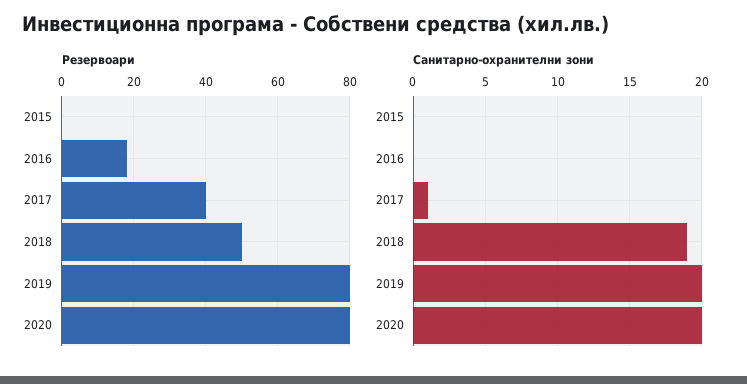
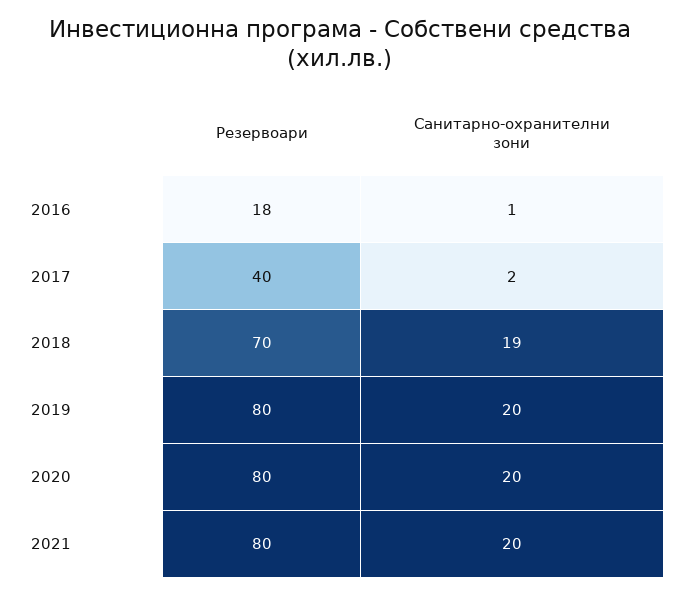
Резервоари, 2015: 0 -> none
Резервоари, 2018: 50 -> 70
Санитарно-охранителни зони, 2015: 0 -> none
Санитарно-охранителни зони, 2016: 0 -> 1
Санитарно-охранителни зони, 2017: 1 -> 2
Резервоари, 2021: none -> 80
Санитарно-охранителни зони, 2021: none -> 20

